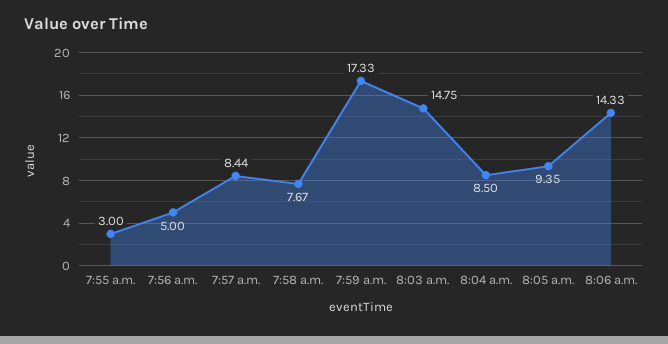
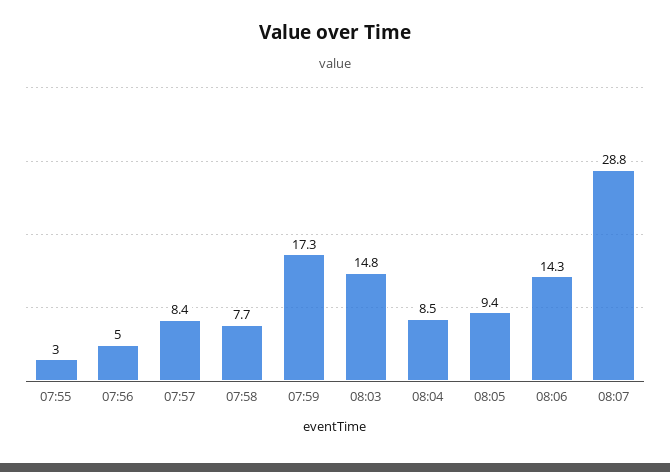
08:07: none -> 28.8

